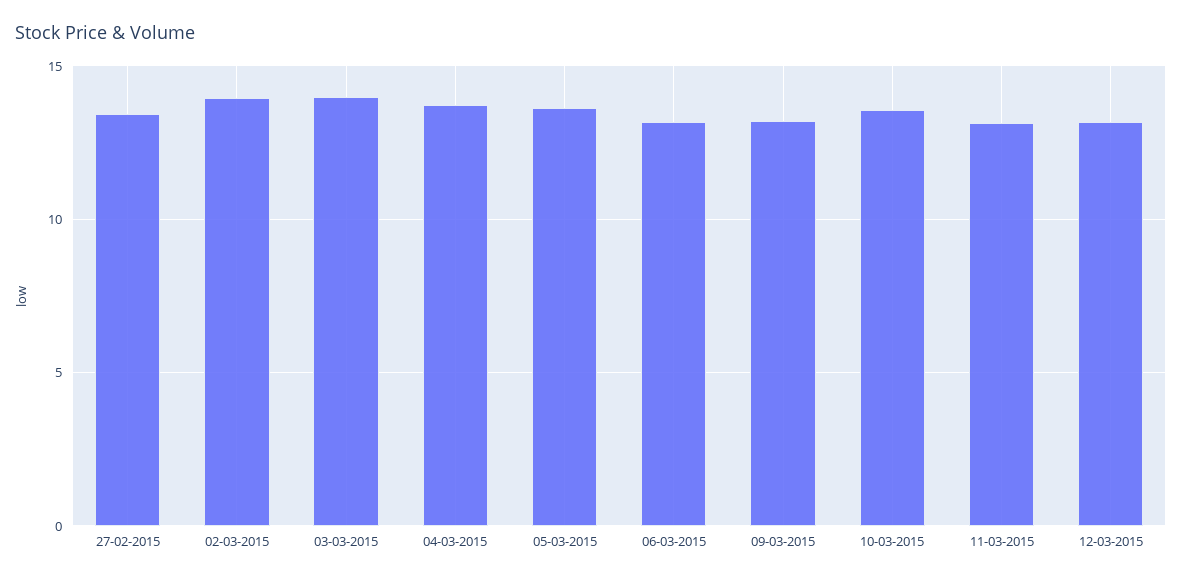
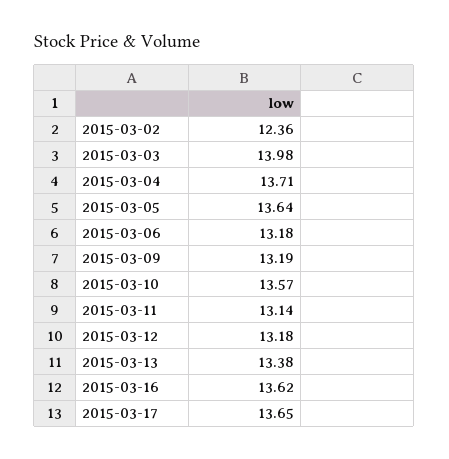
27-02-2015: 13.5 -> none
02-03-2015: 14 -> 12.36
2015-03-13: none -> 13.38
2015-03-16: none -> 13.62
2015-03-17: none -> 13.65

